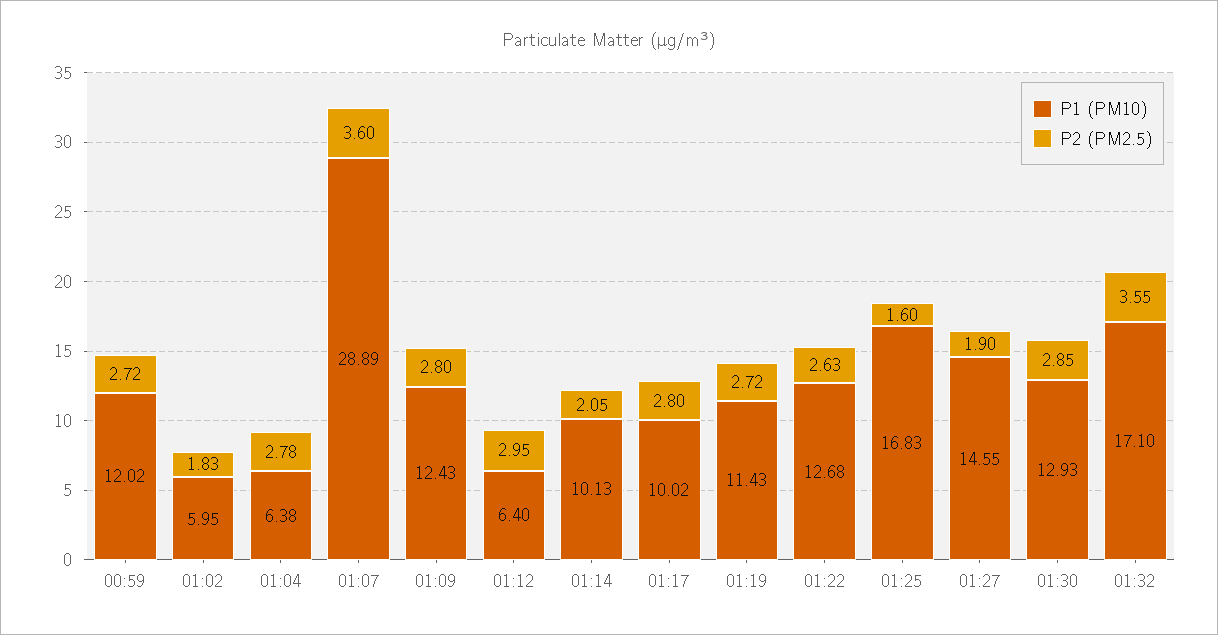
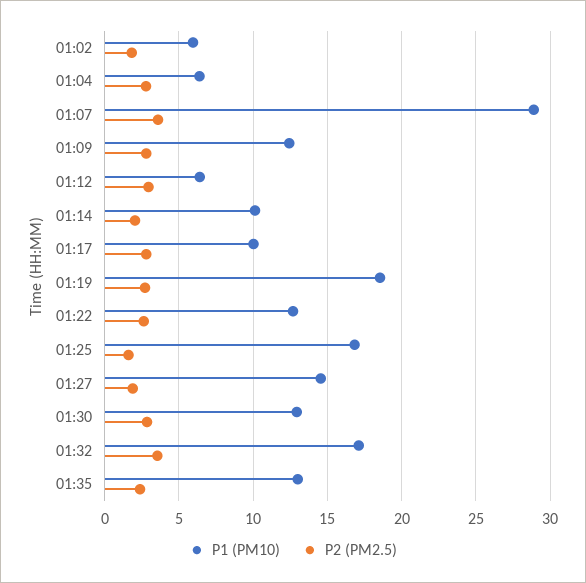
P1 (PM10), 00:59: 12.02 -> none
P2 (PM2.5), 00:59: 2.72 -> none
P1 (PM10), 01:19: 11.43 -> 18.5
P1 (PM10), 01:35: none -> 13
P2 (PM2.5), 01:35: none -> 2.5

